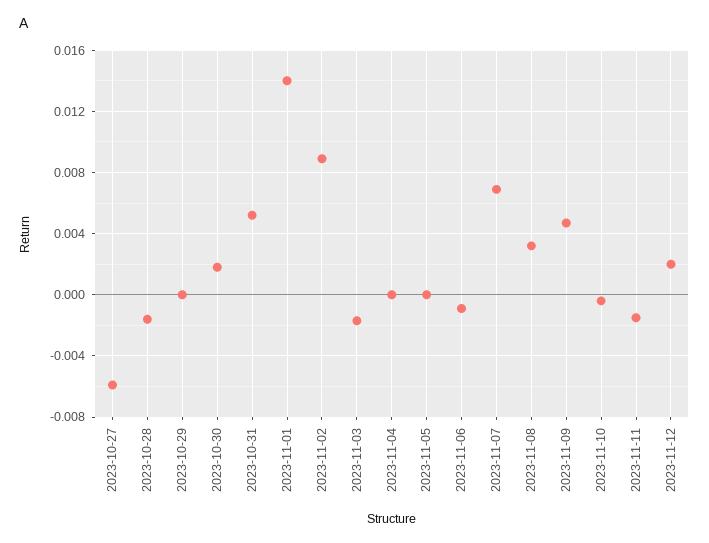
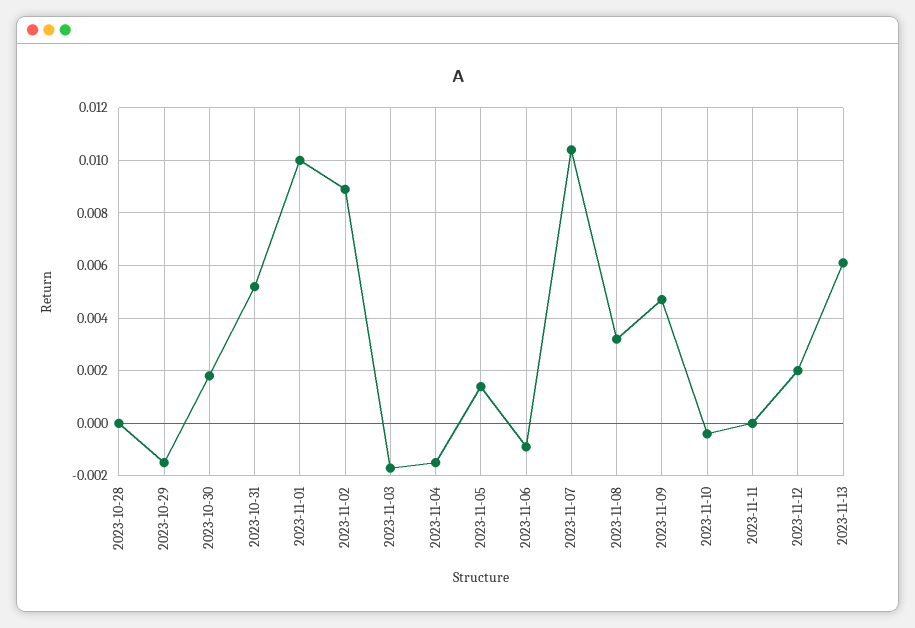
2023-10-27: -0.006 -> none
2023-10-28: -0.0015 -> 0
2023-10-29: 0 -> -0.0015
2023-11-01: 0.014 -> 0.01
2023-11-04: 0 -> -0.0015
2023-11-05: 0 -> 0.0015
2023-11-07: 0.007 -> 0.0105
2023-11-11: -0.0015 -> 0
2023-11-13: none -> 0.006

